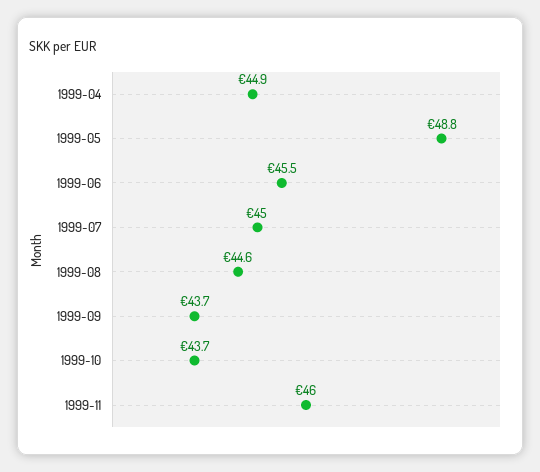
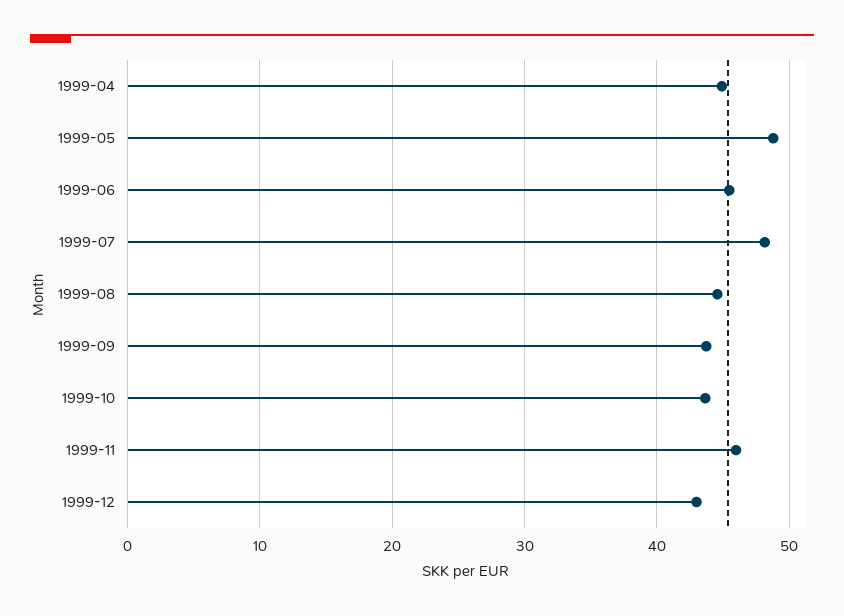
1999-07: 45 -> 48
1999-12: none -> 43

